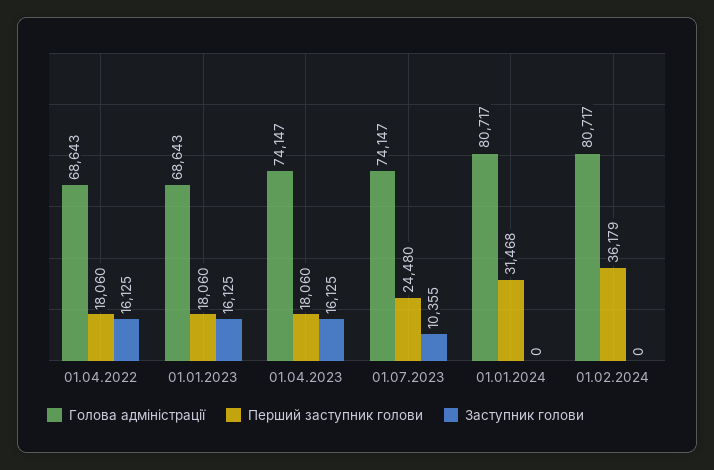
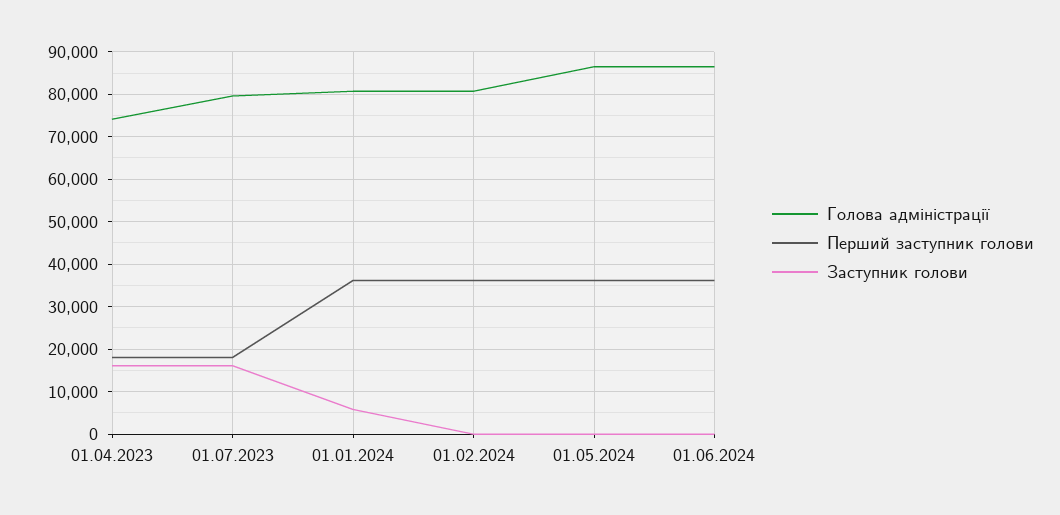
Голова адміністрації, 01.04.2022: 68643 -> none
Перший заступник голови, 01.04.2022: 18060 -> none
Заступник голови, 01.04.2022: 16125 -> none
Голова адміністрації, 01.01.2023: 68643 -> none
Перший заступник голови, 01.01.2023: 18060 -> none
Заступник голови, 01.01.2023: 16125 -> none
Голова адміністрації, 01.07.2023: 74147 -> 80000
Перший заступник голови, 01.07.2023: 24480 -> 18000
Заступник голови, 01.07.2023: 10355 -> 16000
Перший заступник голови, 01.01.2024: 31468 -> 36000
Заступник голови, 01.01.2024: 0 -> 6000
Голова адміністрації, 01.05.2024: none -> 86000
Перший заступник голови, 01.05.2024: none -> 36000
Заступник голови, 01.05.2024: none -> 0
Голова адміністрації, 01.06.2024: none -> 86000
Перший заступник голови, 01.06.2024: none -> 36000
Заступник голови, 01.06.2024: none -> 0

